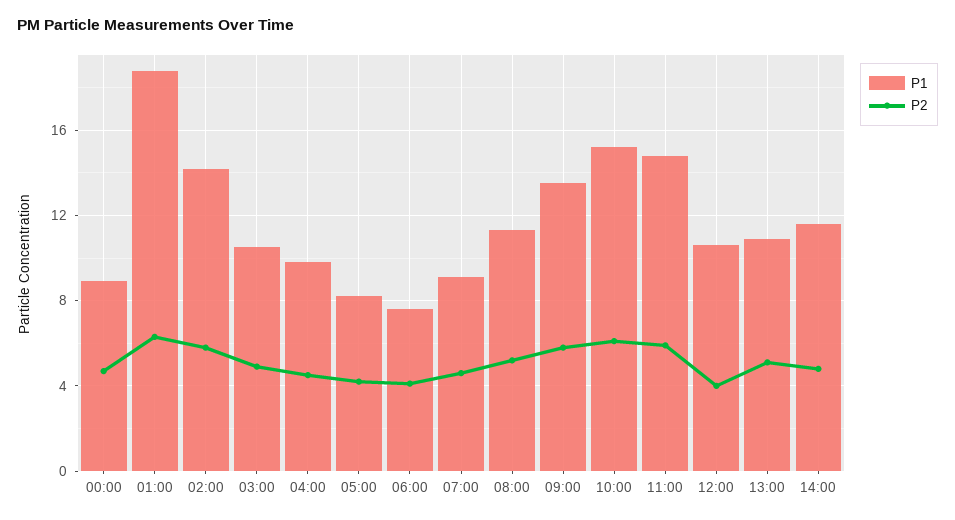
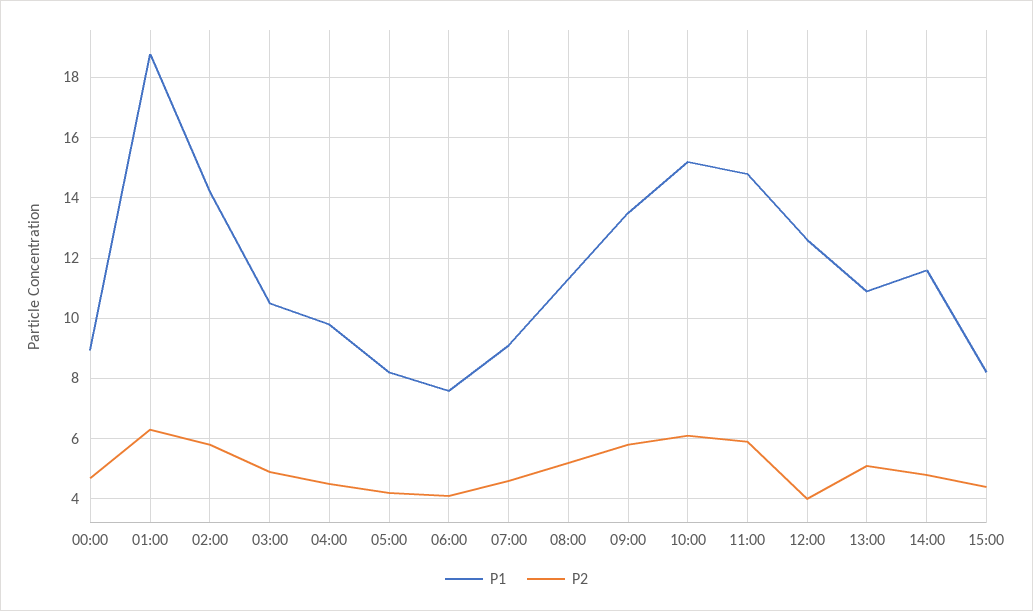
P1, 12:00: 10.5 -> 12.6
P1, 15:00: none -> 8.2
P2, 15:00: none -> 4.4

